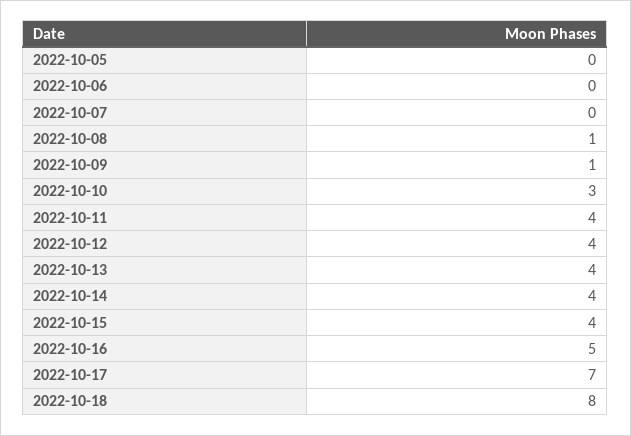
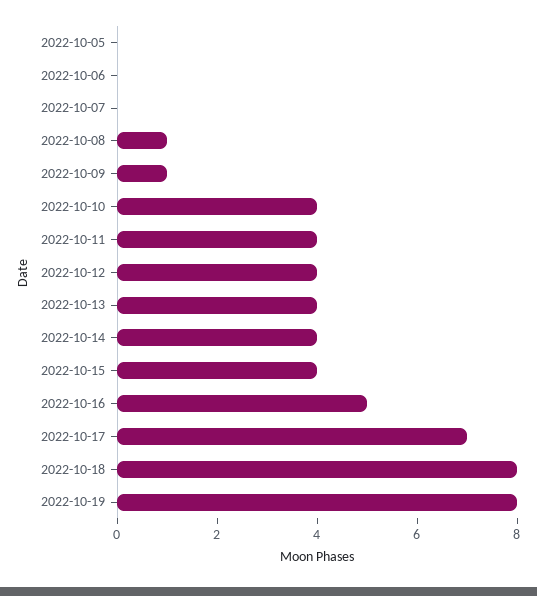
2022-10-10: 3 -> 4
2022-10-19: none -> 8

